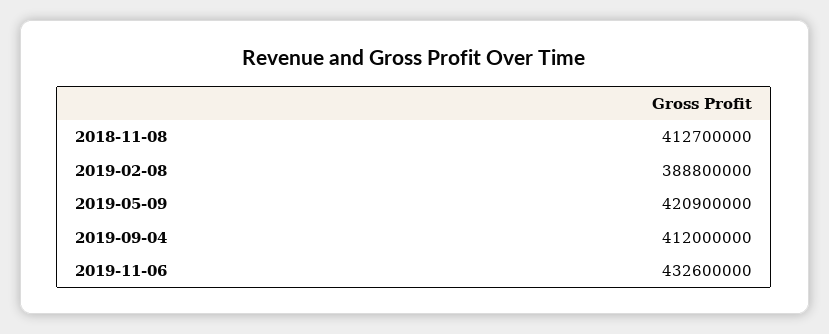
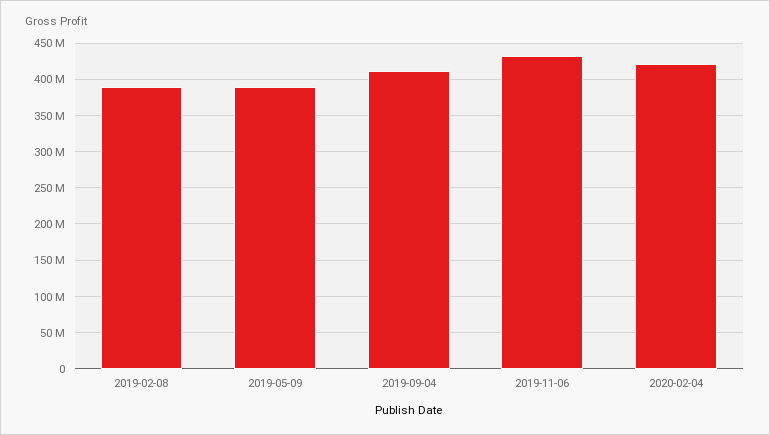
2018-11-08: 412700000 -> none
2019-05-09: 420900000 -> 390000000
2020-02-04: none -> 420000000

